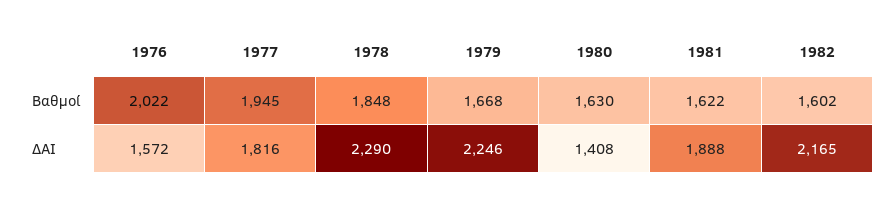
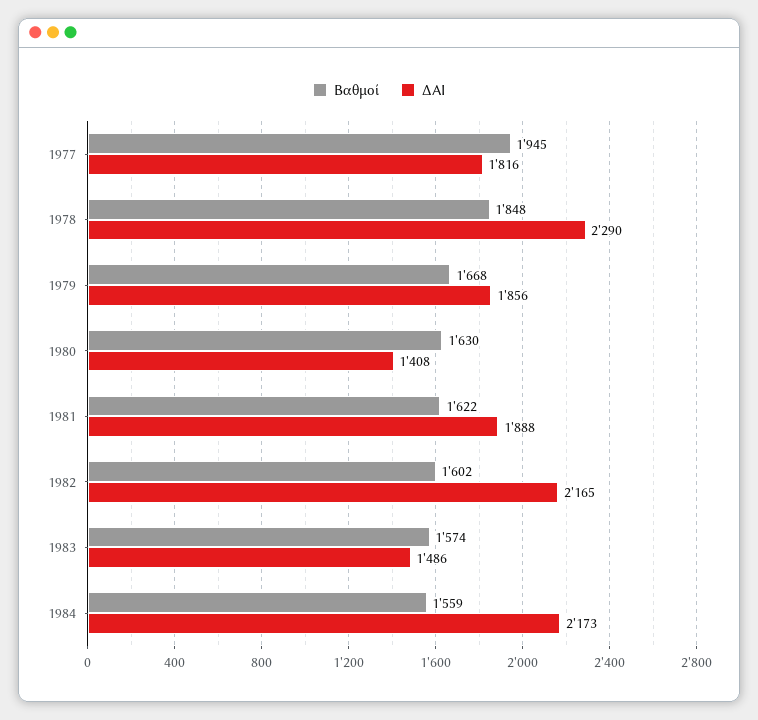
Βαθμοί, 1976: 2022 -> none
ΔΑΙ, 1976: 1572 -> none
ΔΑΙ, 1979: 2246 -> 1856
Βαθμοί, 1983: none -> 1574
ΔΑΙ, 1983: none -> 1486
Βαθμοί, 1984: none -> 1559
ΔΑΙ, 1984: none -> 2173

